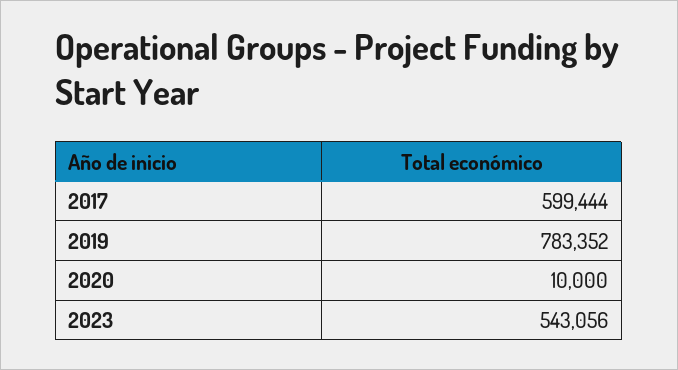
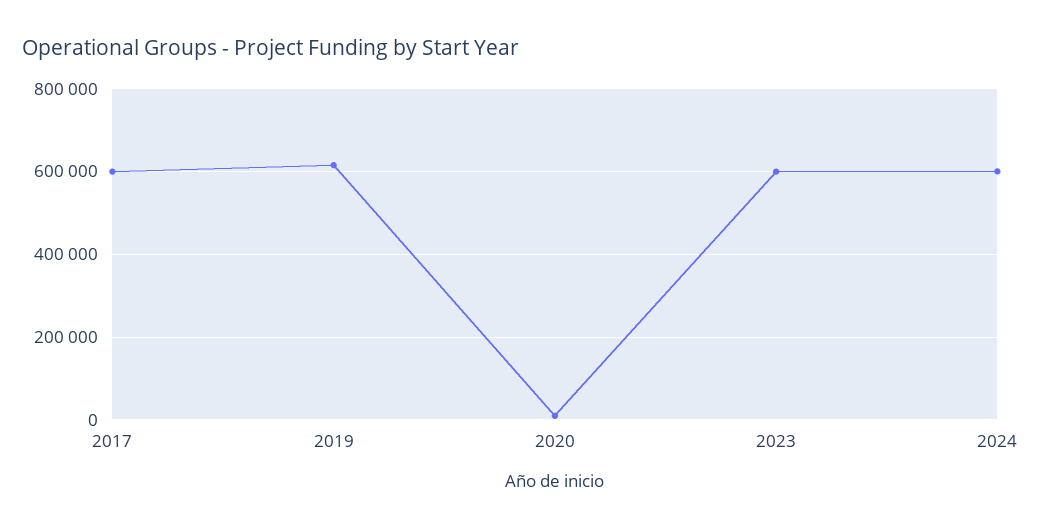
2019: 783352 -> 620000
2023: 543056 -> 600000
2024: none -> 600000

